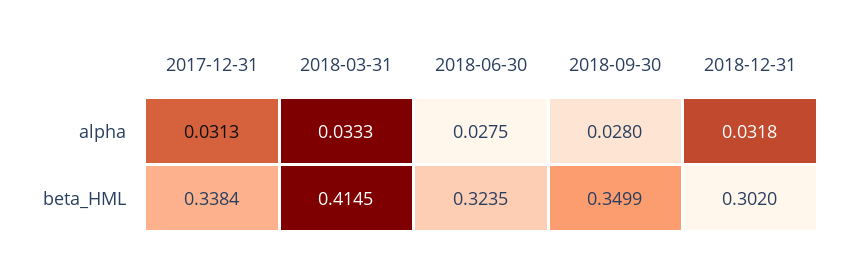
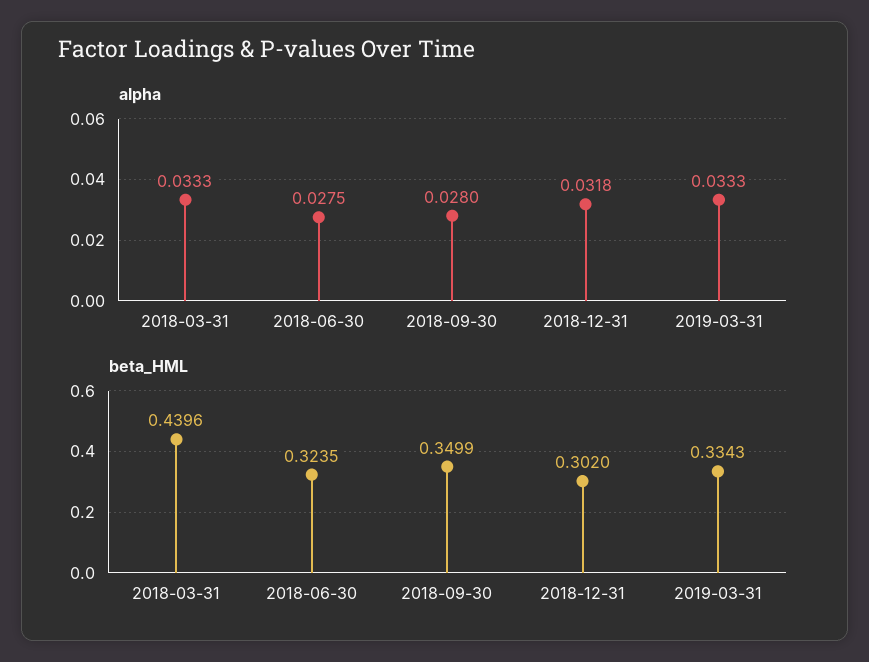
alpha, 2017-12-31: 0.0313 -> none
beta_HML, 2017-12-31: 0.3384 -> none
beta_HML, 2018-03-31: 0.4145 -> 0.4396
alpha, 2019-03-31: none -> 0.0333
beta_HML, 2019-03-31: none -> 0.3343

